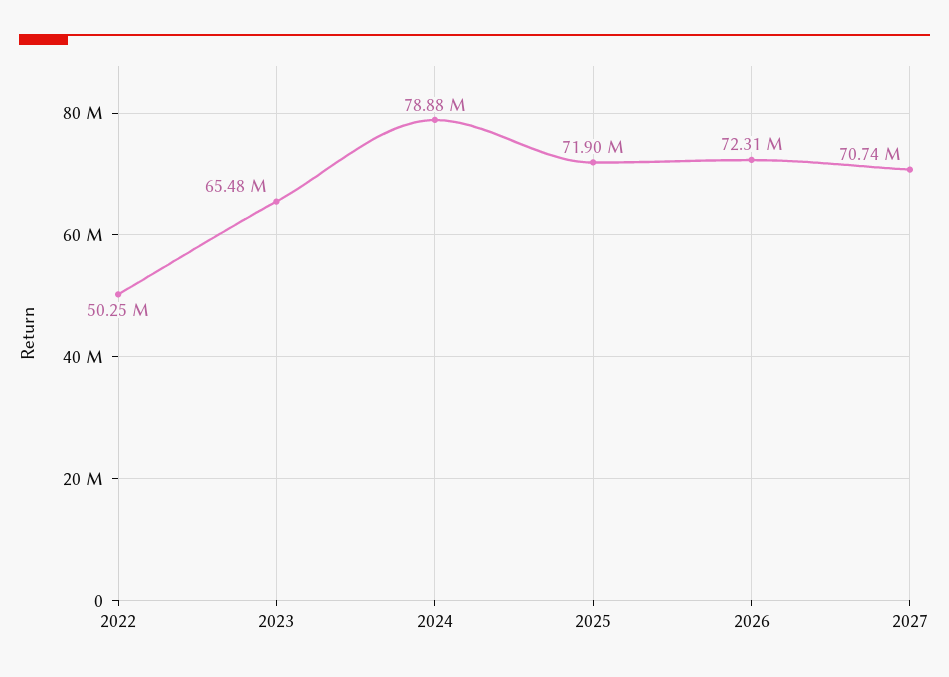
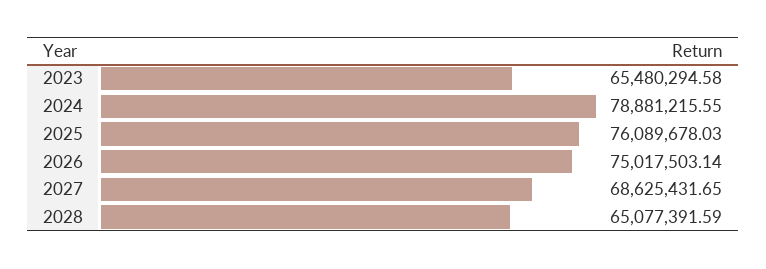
2022: 50250000 -> none
2025: 71900000 -> 76089678.03
2026: 72310000 -> 75017503.14
2027: 70740000 -> 68625431.65
2028: none -> 65077391.59

